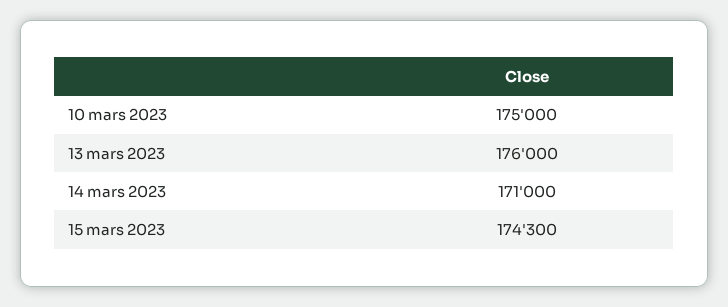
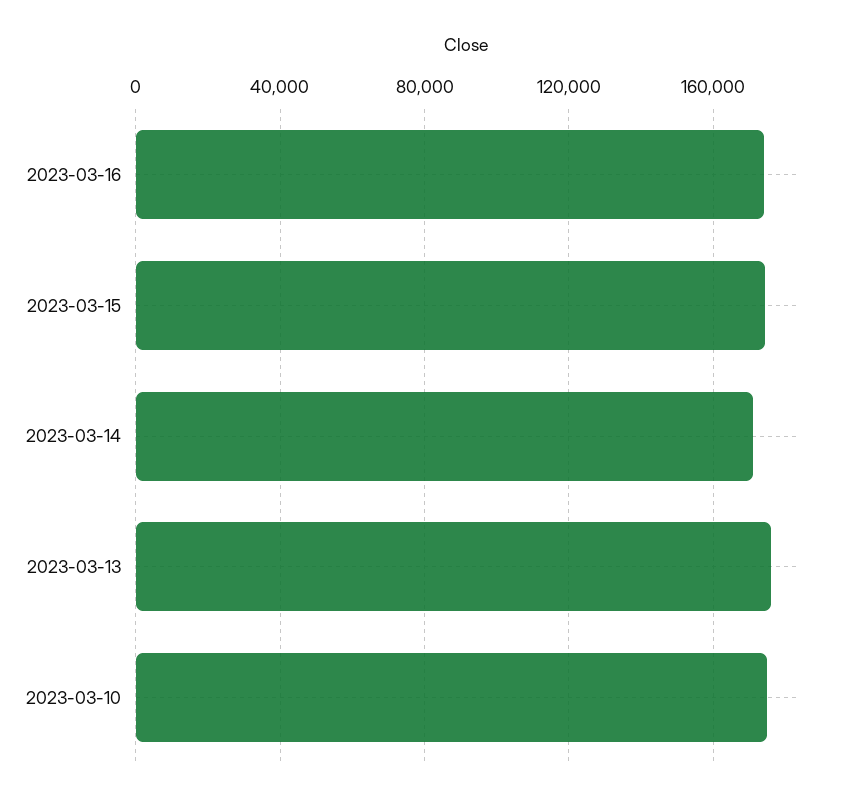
2023-03-16: none -> 175000

